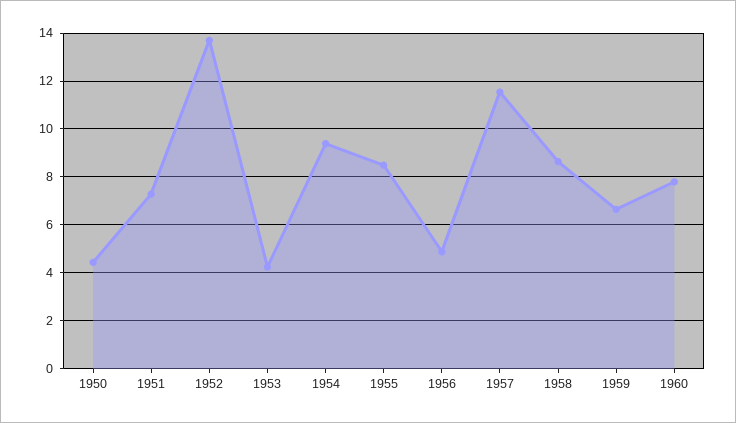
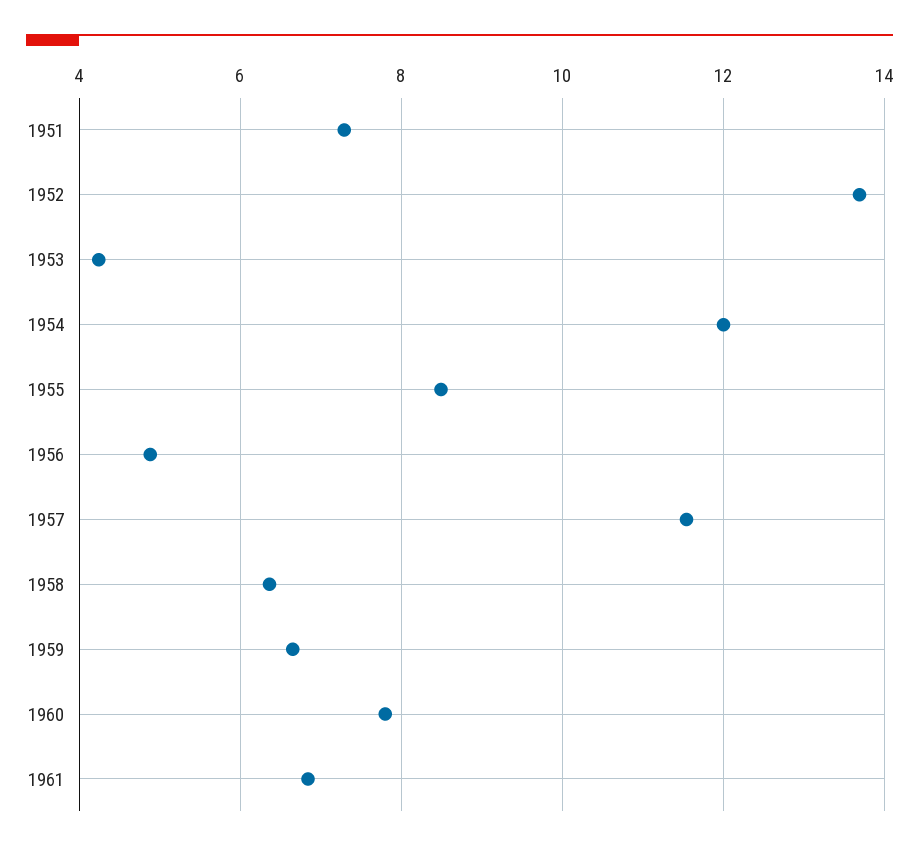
1950: 4.5 -> none
1954: 9.5 -> 12
1958: 8.5 -> 6.4
1961: none -> 6.8

